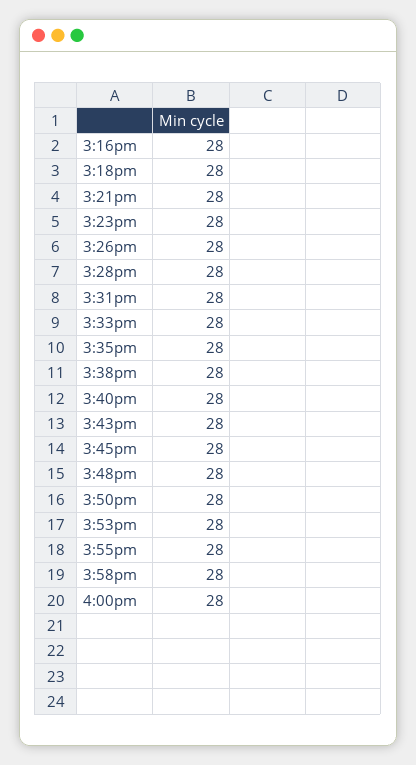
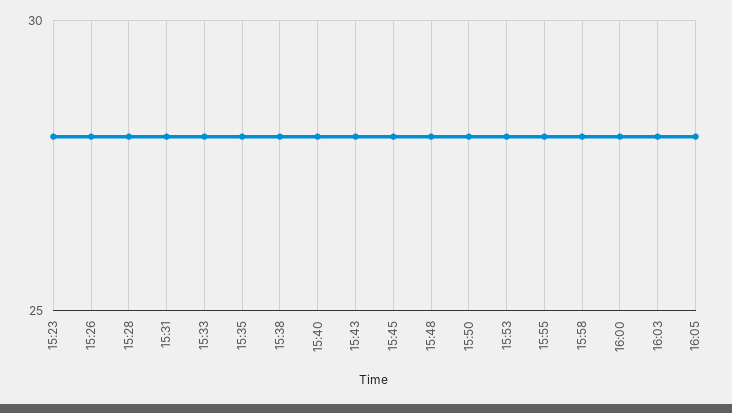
3:16pm: 28 -> none
3:18pm: 28 -> none
3:21pm: 28 -> none
16:03: none -> 28
16:05: none -> 28

